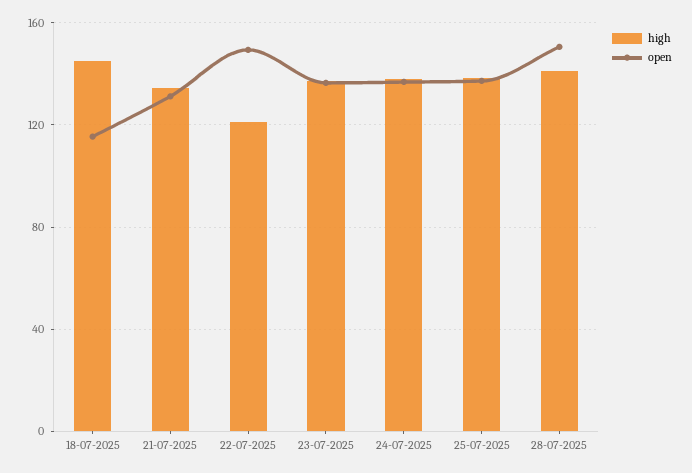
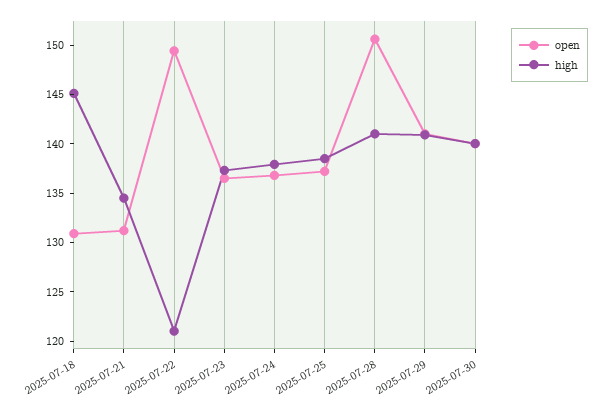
open, 18-07-2025: 115 -> 131
open, 2025-07-29: none -> 141
high, 2025-07-29: none -> 141
open, 2025-07-30: none -> 140
high, 2025-07-30: none -> 140

